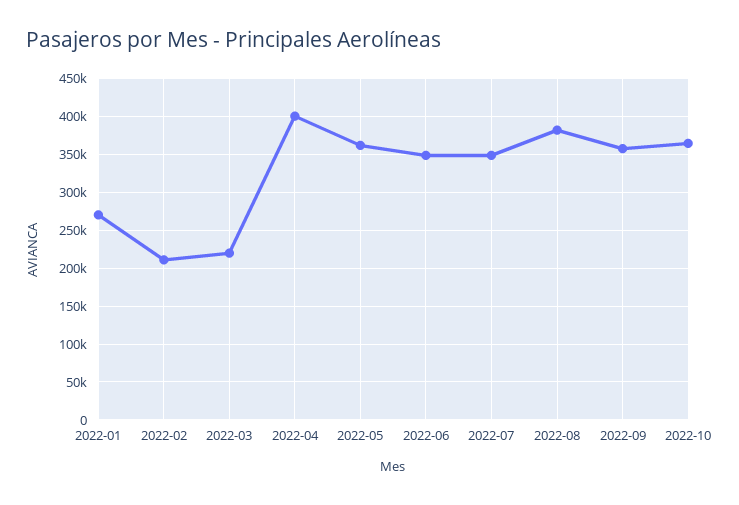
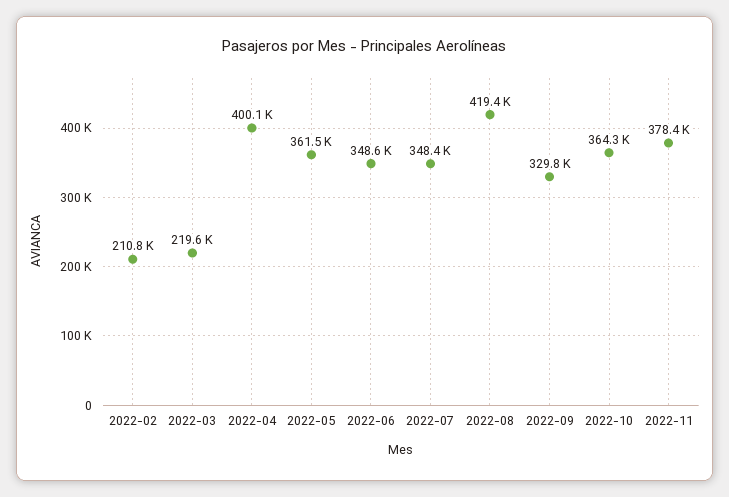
2022-01: 270000 -> none
2022-08: 380000 -> 419400
2022-09: 360000 -> 329800
2022-11: none -> 378400

